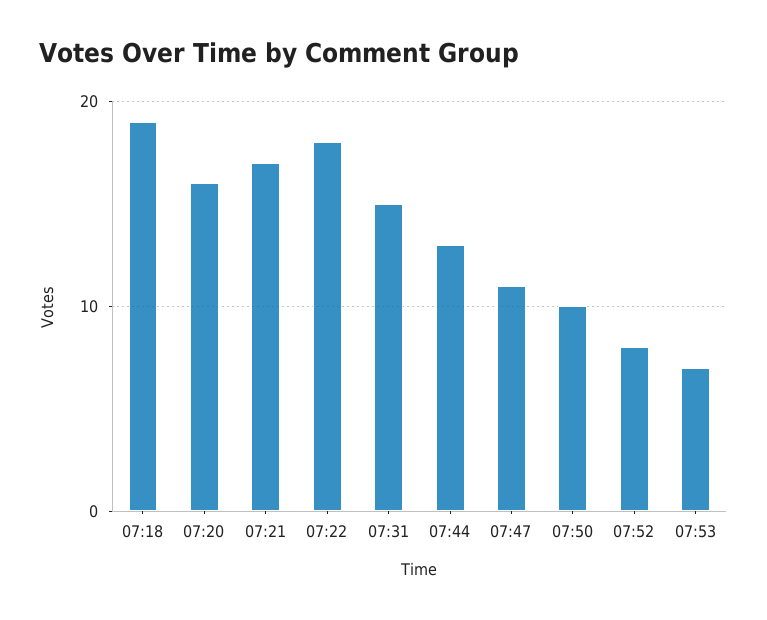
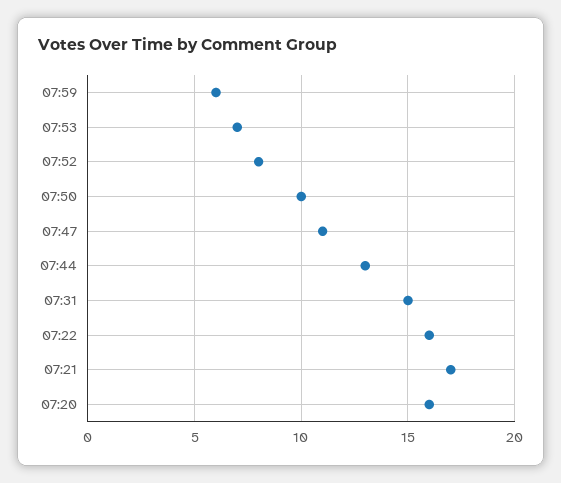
07:18: 19 -> none
07:22: 18 -> 16
07:59: none -> 6

